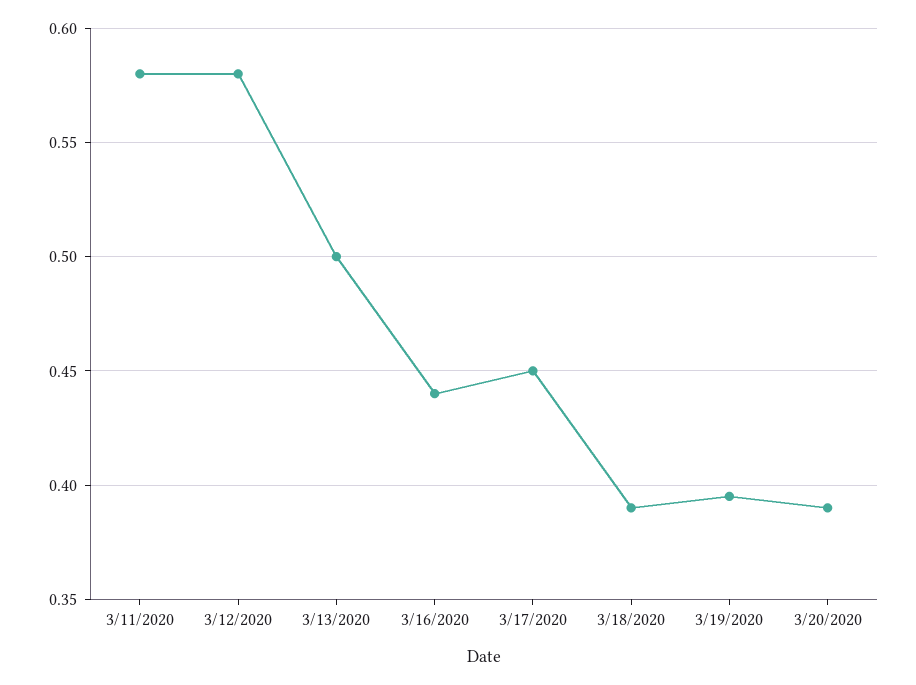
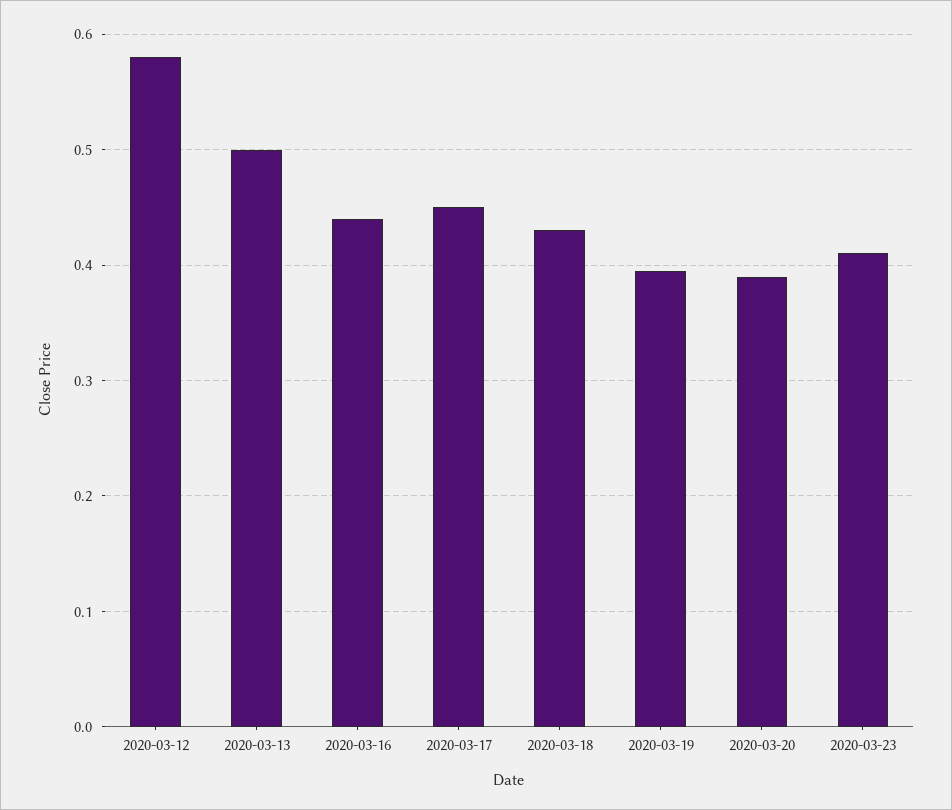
3/11/2020: 0.58 -> none
3/18/2020: 0.39 -> 0.43
2020-03-23: none -> 0.41

